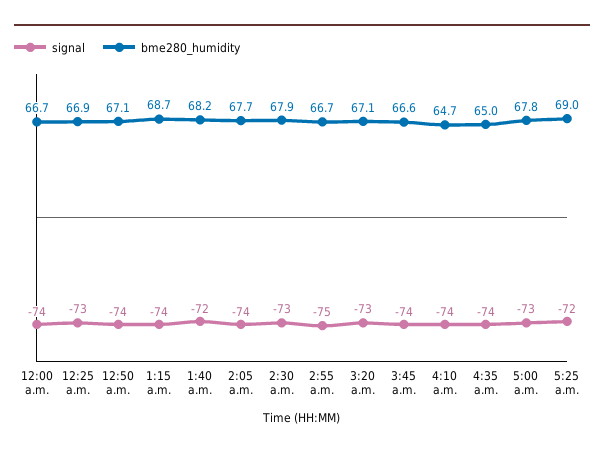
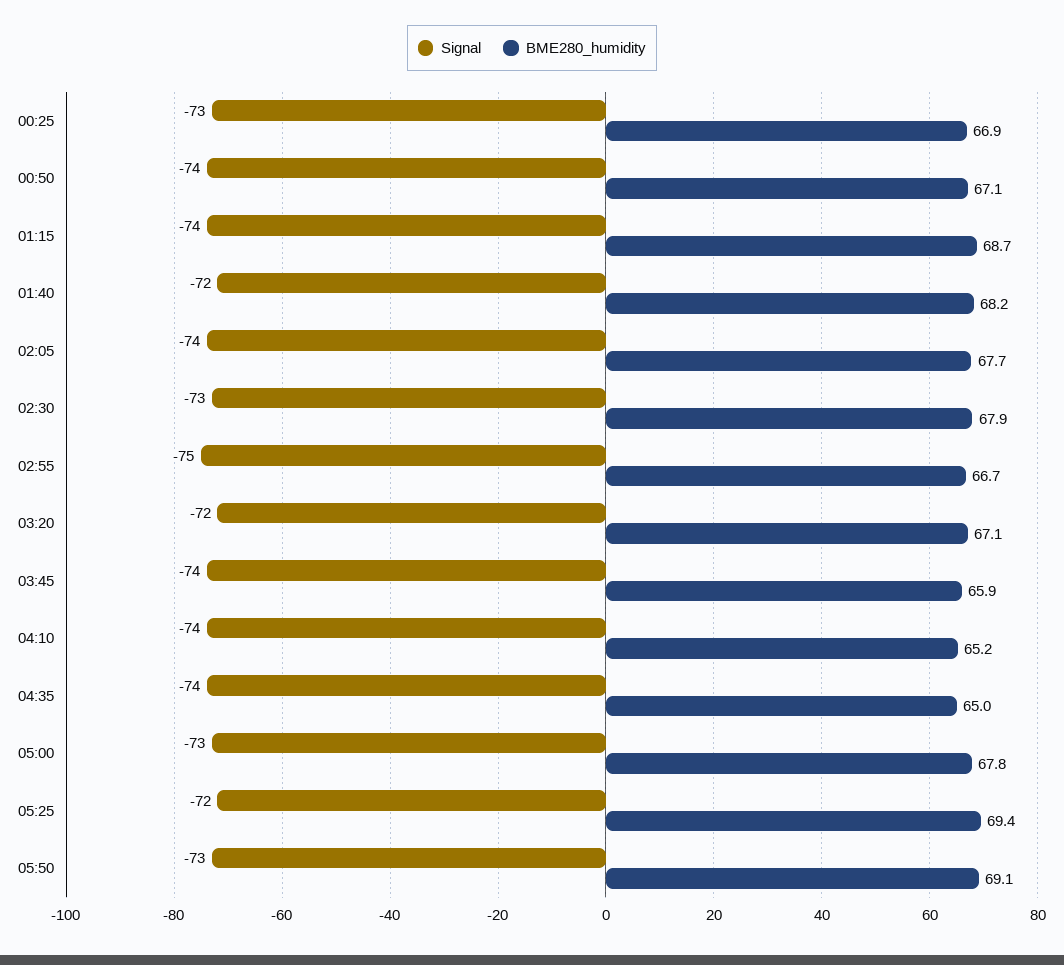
signal, 12:00 a.m.: -74 -> none
bme280_humidity, 12:00 a.m.: 66.7 -> none
signal, 3:20 a.m.: -73 -> -72
bme280_humidity, 3:45 a.m.: 66.6 -> 65.9
bme280_humidity, 4:10 a.m.: 64.7 -> 65.2
bme280_humidity, 5:25 a.m.: 69 -> 69.4
signal, 05:50: none -> -73
bme280_humidity, 05:50: none -> 69.1

